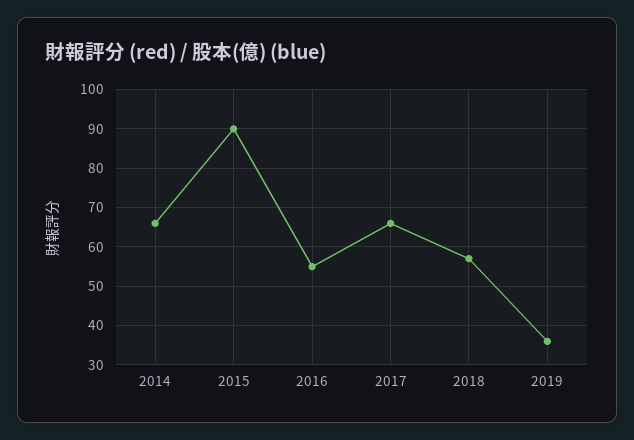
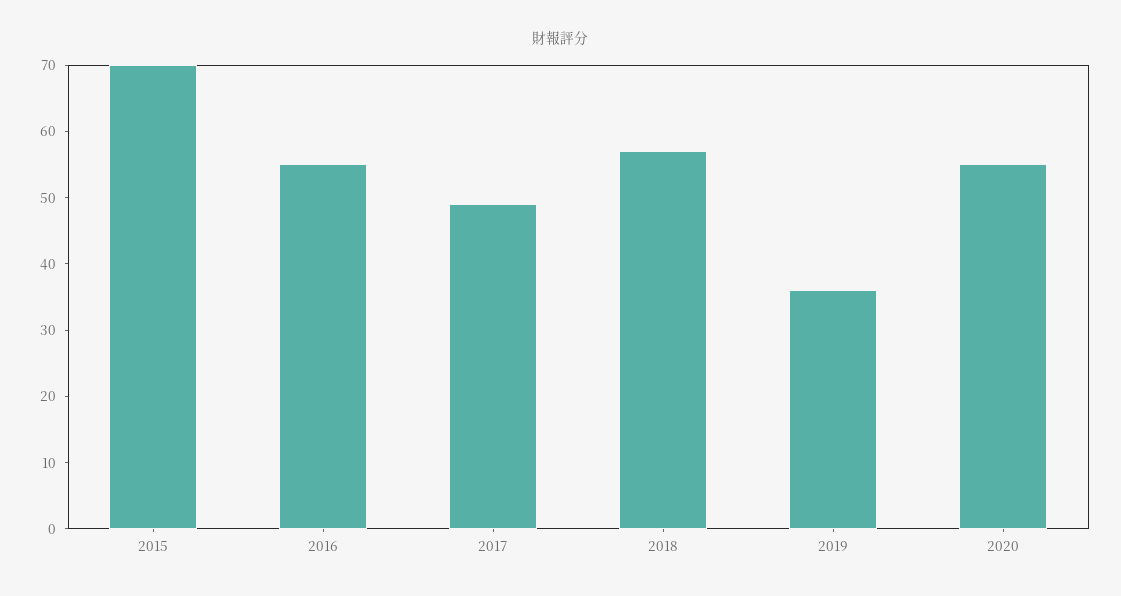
2014: 65 -> none
2015: 90 -> 70
2017: 65 -> 50
2020: none -> 55

